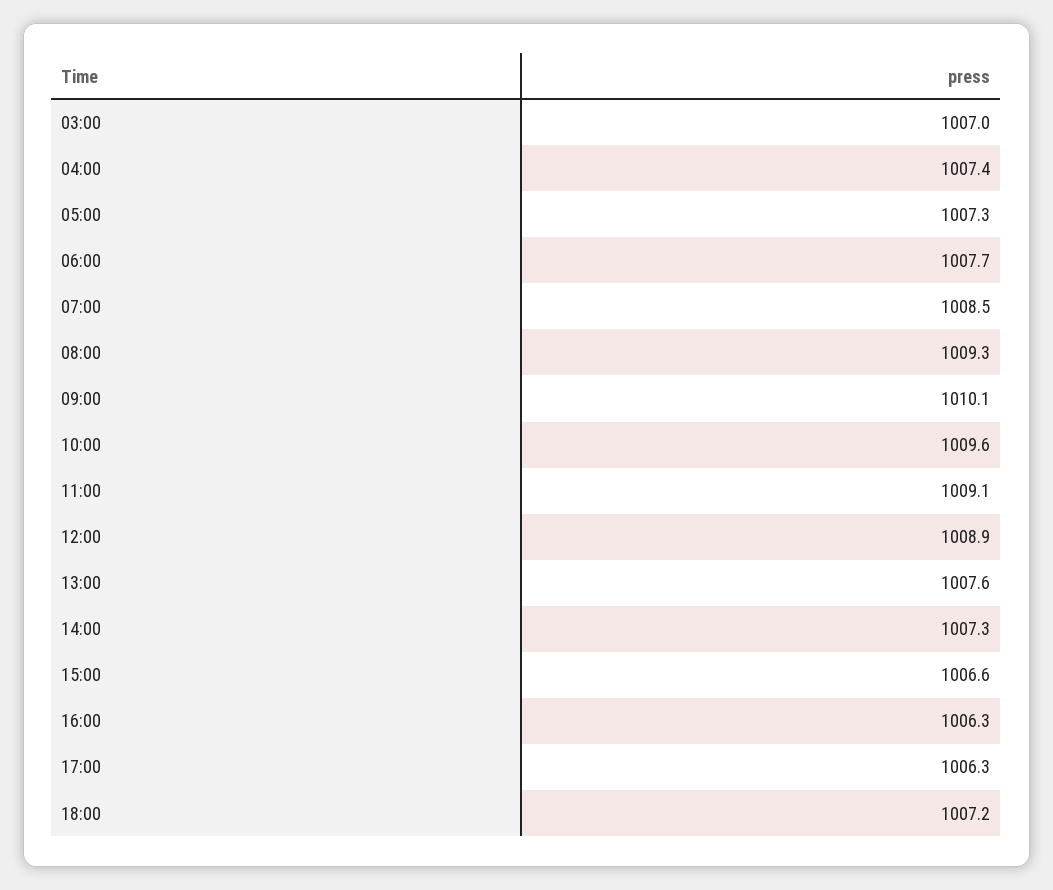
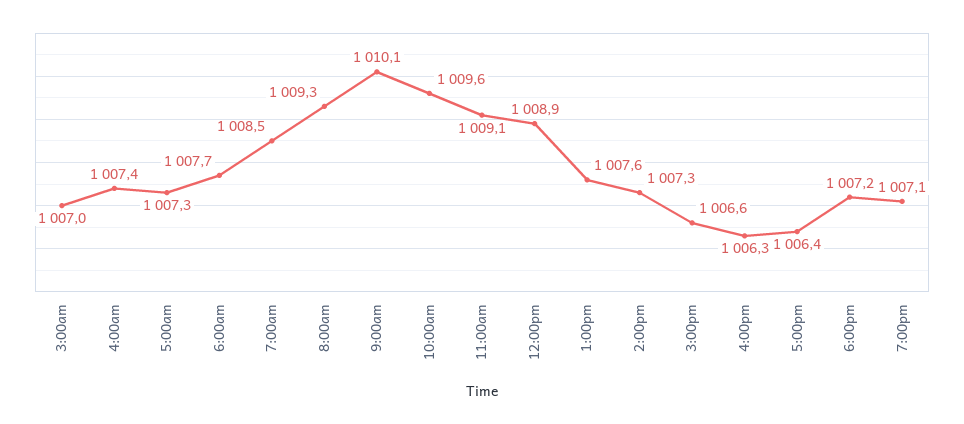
17:00: 1006.3 -> 1006.4
7:00pm: none -> 1007.1

